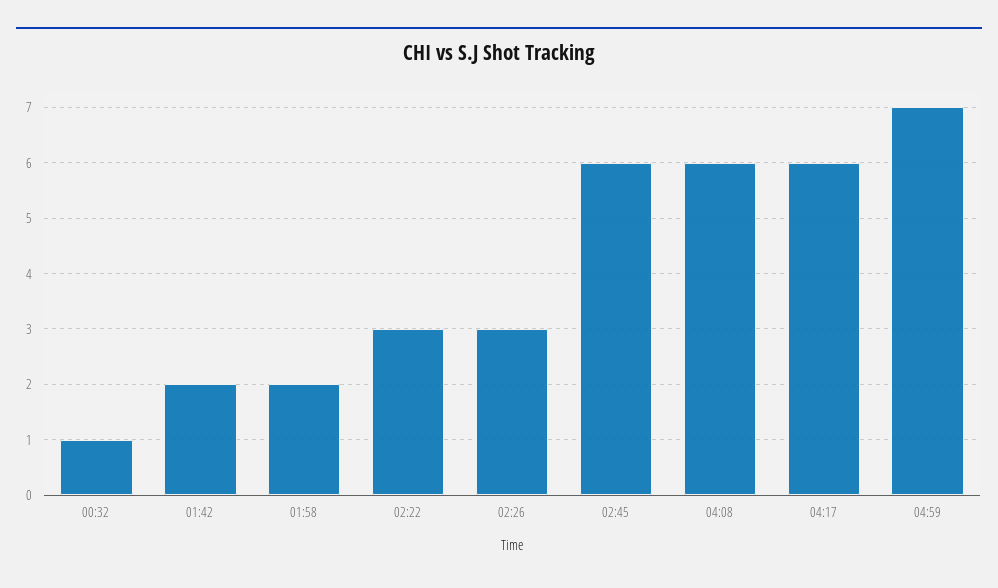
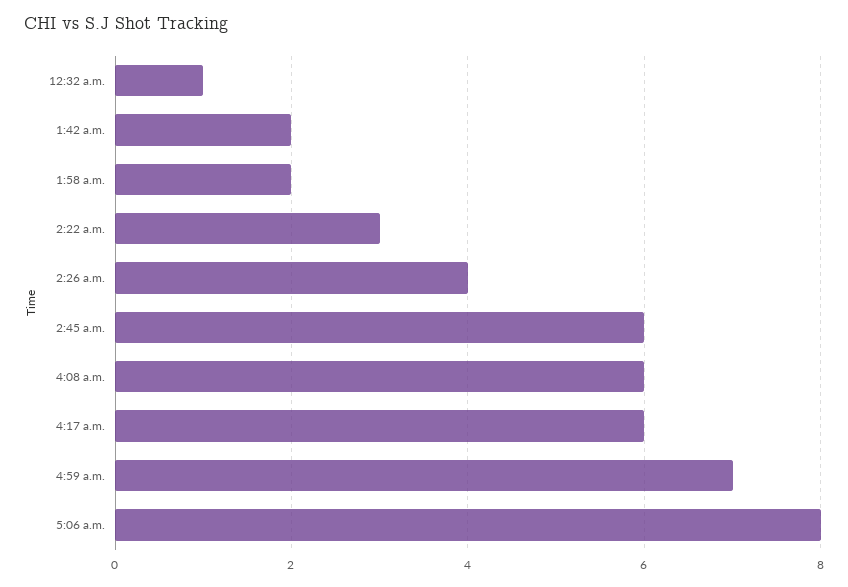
02:26: 3 -> 4
5:06 a.m.: none -> 8

